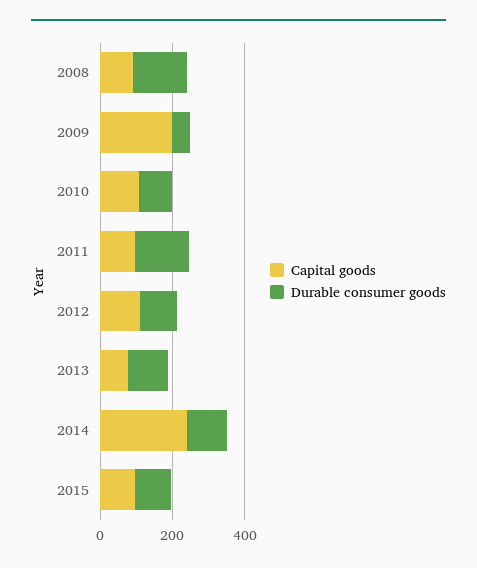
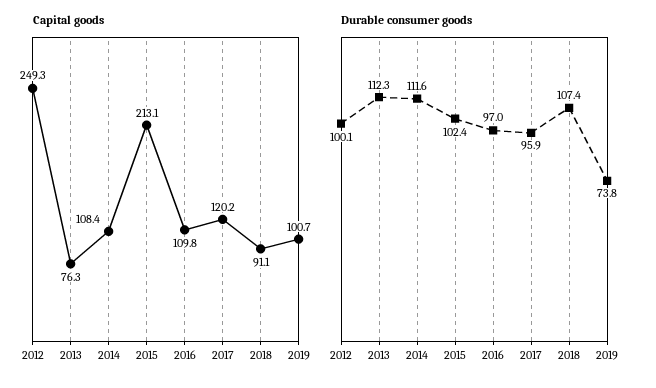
Capital goods, 2008: 100 -> none
Durable consumer goods, 2008: 150 -> none
Capital goods, 2009: 200 -> none
Durable consumer goods, 2009: 50 -> none
Capital goods, 2010: 100 -> none
Durable consumer goods, 2010: 100 -> none
Capital goods, 2011: 100 -> none
Durable consumer goods, 2011: 150 -> none
Capital goods, 2012: 100 -> 249.3
Capital goods, 2014: 250 -> 108.4
Capital goods, 2015: 100 -> 213.1
Capital goods, 2016: none -> 109.8
Capital goods, 2017: none -> 120.2
Capital goods, 2018: none -> 91.1
Capital goods, 2019: none -> 100.7
Durable consumer goods, 2016: none -> 97
Durable consumer goods, 2017: none -> 95.9
Durable consumer goods, 2018: none -> 107.4
Durable consumer goods, 2019: none -> 73.8

